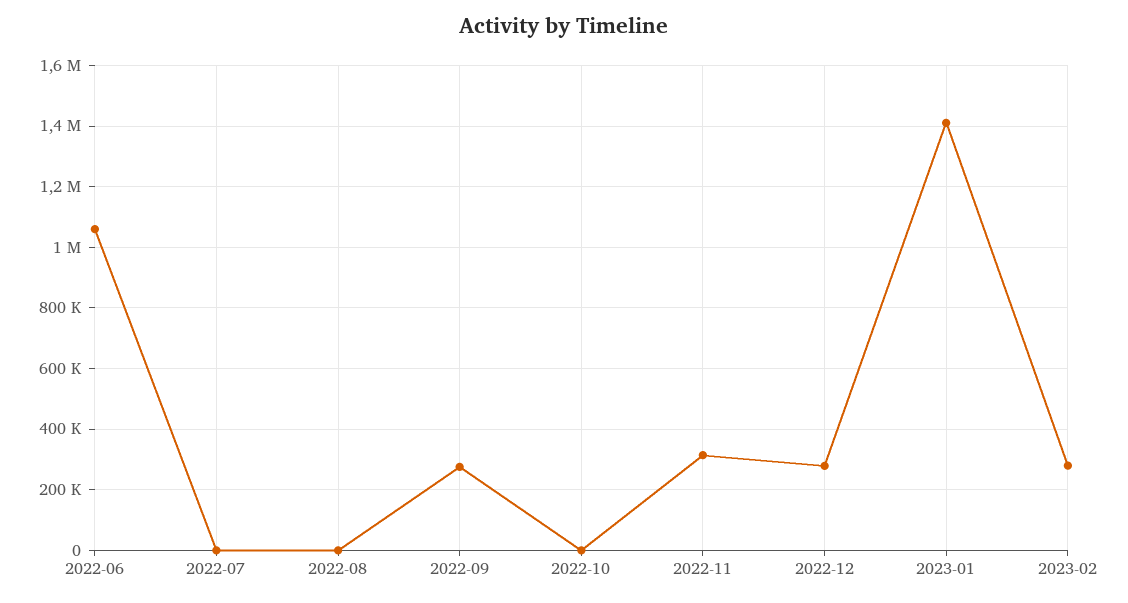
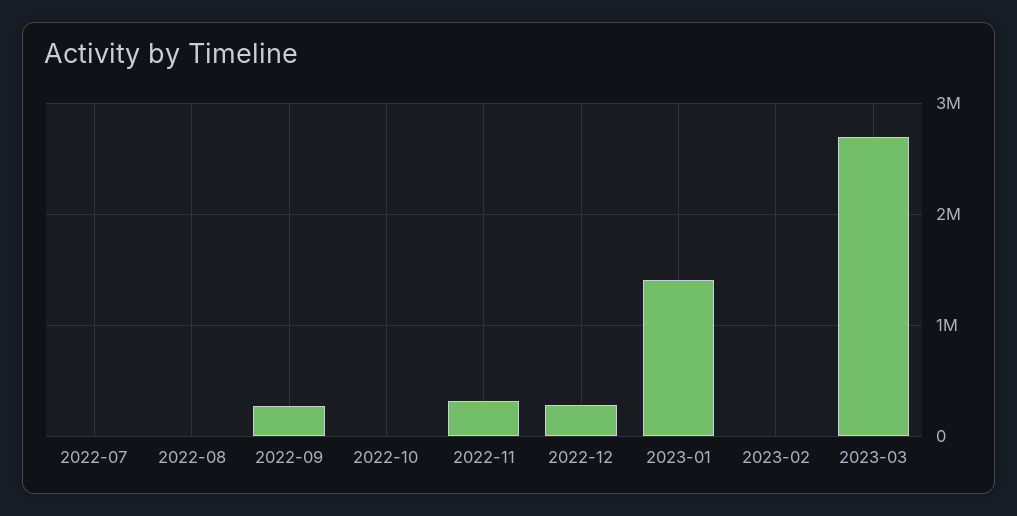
2022-06: 1060000 -> none
2023-02: 280000 -> 0
2023-03: none -> 2700000

